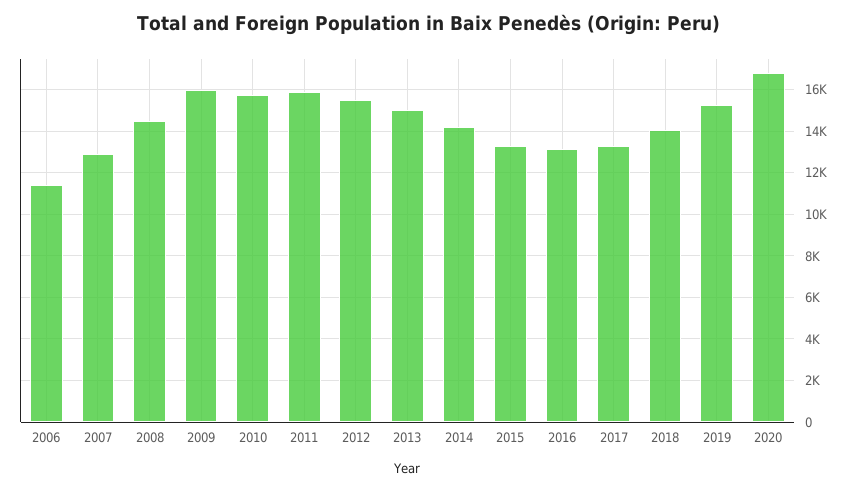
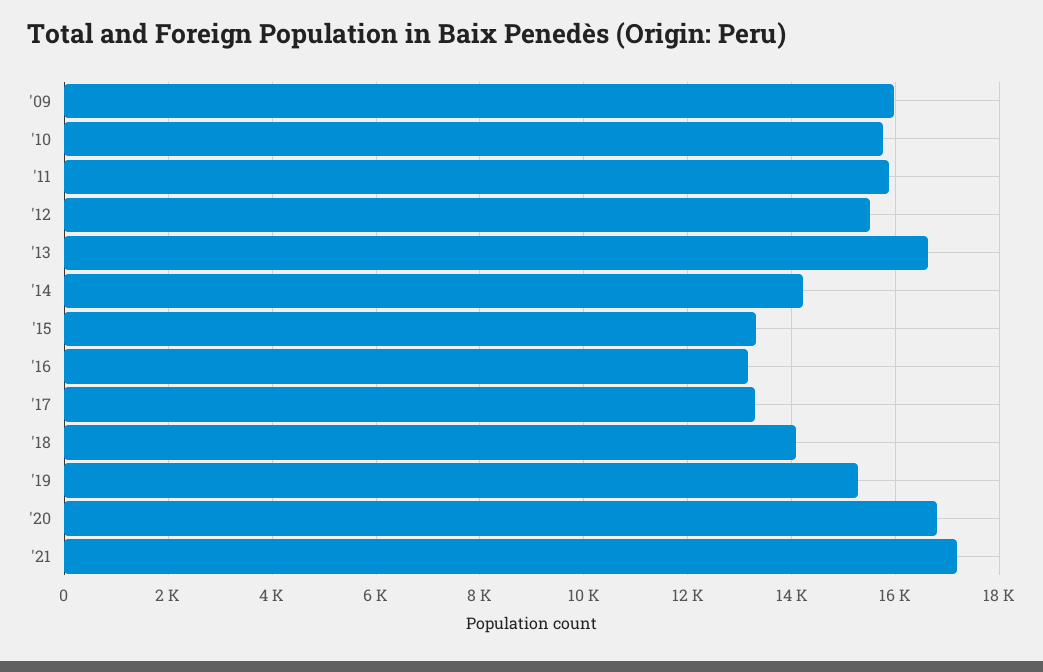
2006: 11500 -> none
2007: 13000 -> none
2008: 14500 -> none
2013: 15000 -> 16600
'21: none -> 17200

